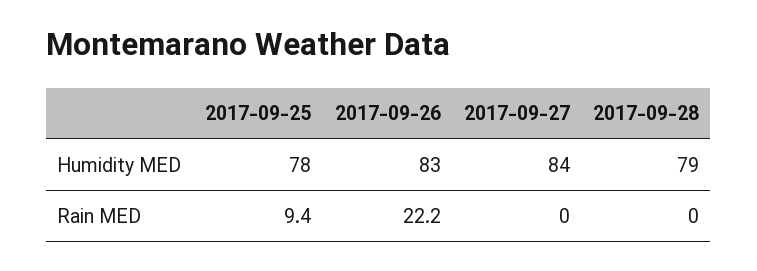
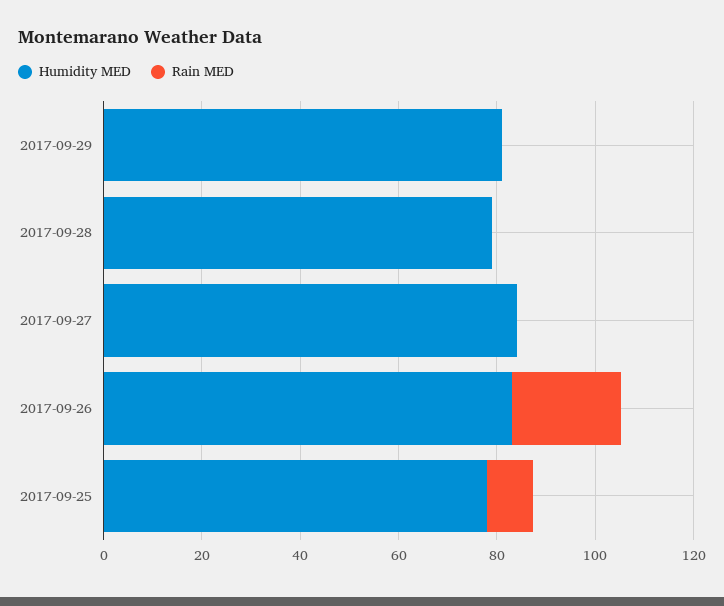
Humidity MED, 2017-09-29: none -> 80
Rain MED, 2017-09-29: none -> 0

